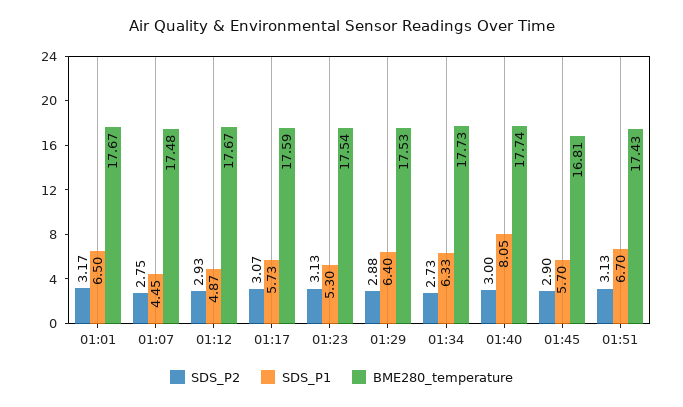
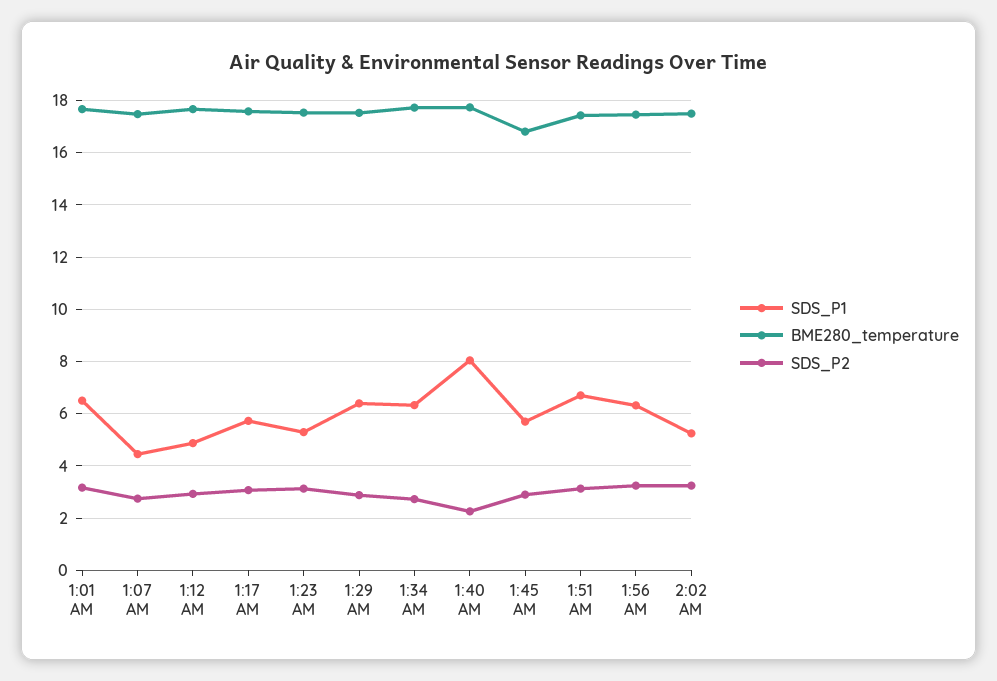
SDS_P2, 01:40: 3 -> 2.25
SDS_P1, 1:56 AM: none -> 6.25
BME280_temperature, 1:56 AM: none -> 17.5
SDS_P2, 1:56 AM: none -> 3.25
SDS_P1, 2:02 AM: none -> 5.25
BME280_temperature, 2:02 AM: none -> 17.5
SDS_P2, 2:02 AM: none -> 3.25

